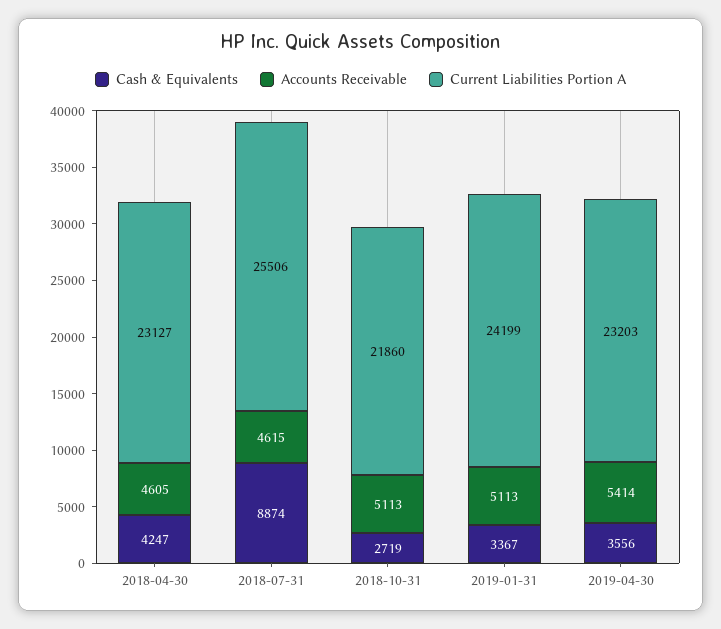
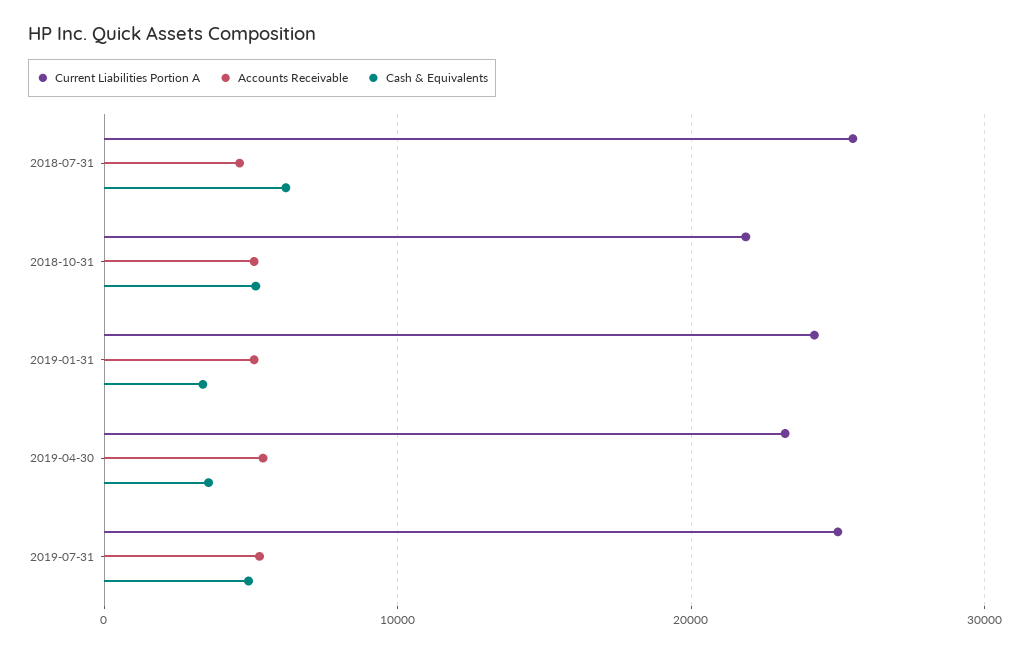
Cash & Equivalents, 2018-04-30: 4247 -> none
Accounts Receivable, 2018-04-30: 4605 -> none
Current Liabilities Portion A, 2018-04-30: 23127 -> none
Cash & Equivalents, 2018-07-31: 8874 -> 6000
Cash & Equivalents, 2018-10-31: 2719 -> 5000
Current Liabilities Portion A, 2019-07-31: none -> 25000
Accounts Receivable, 2019-07-31: none -> 5000
Cash & Equivalents, 2019-07-31: none -> 5000

